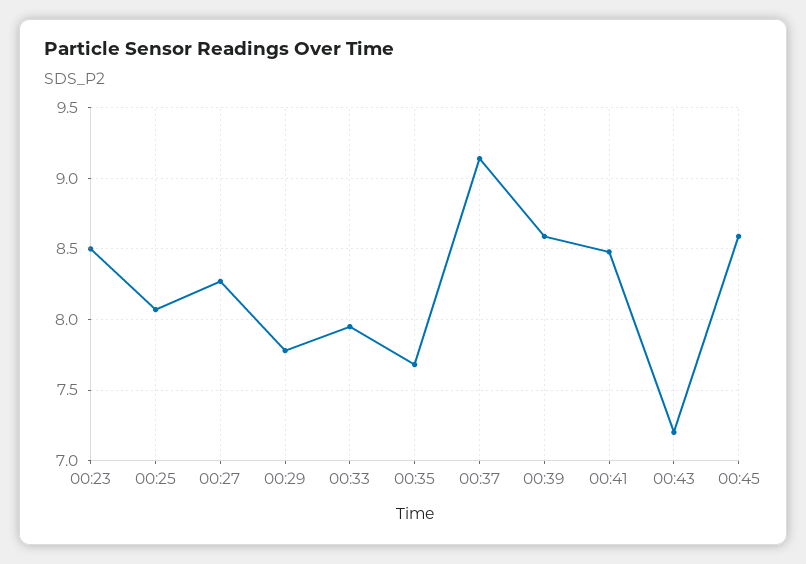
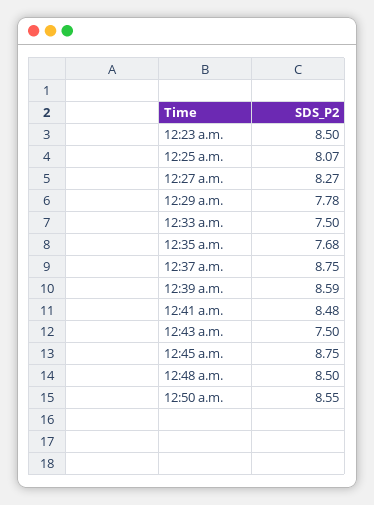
00:33: 7.95 -> 7.5
00:37: 9.15 -> 8.75
00:43: 7.2 -> 7.5
00:45: 8.6 -> 8.75
12:48 a.m.: none -> 8.5
12:50 a.m.: none -> 8.55

